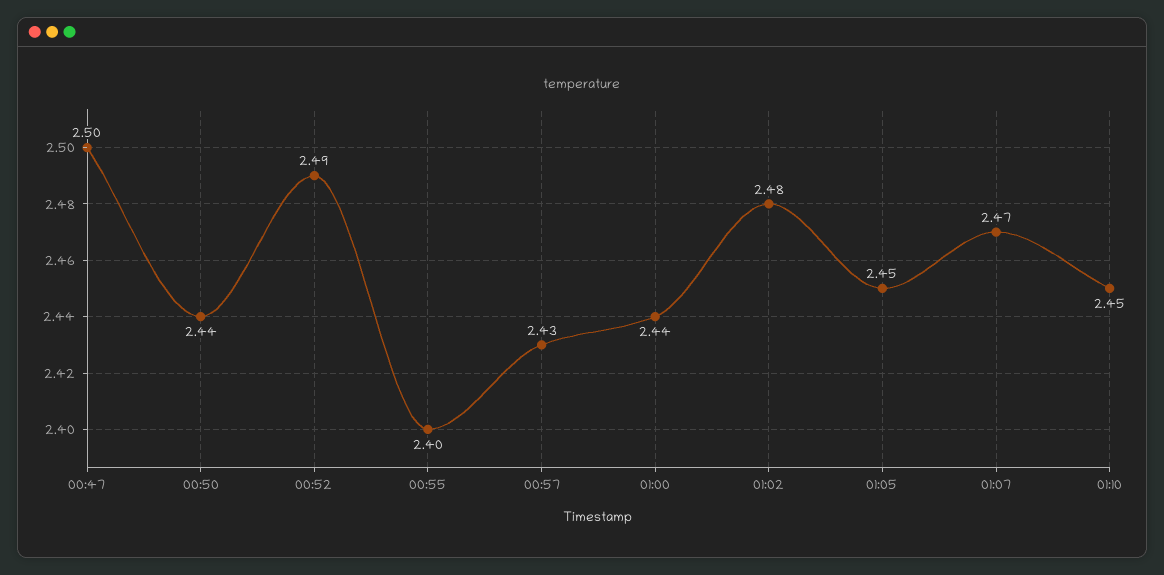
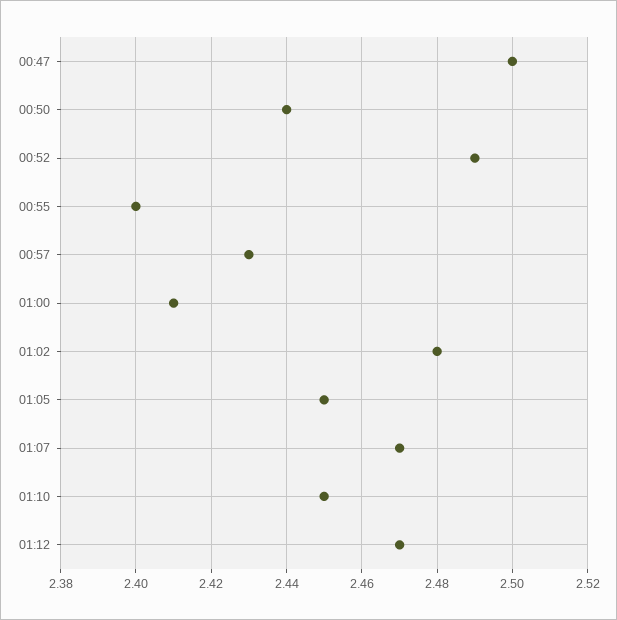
01:00: 2.44 -> 2.41
01:12: none -> 2.47

